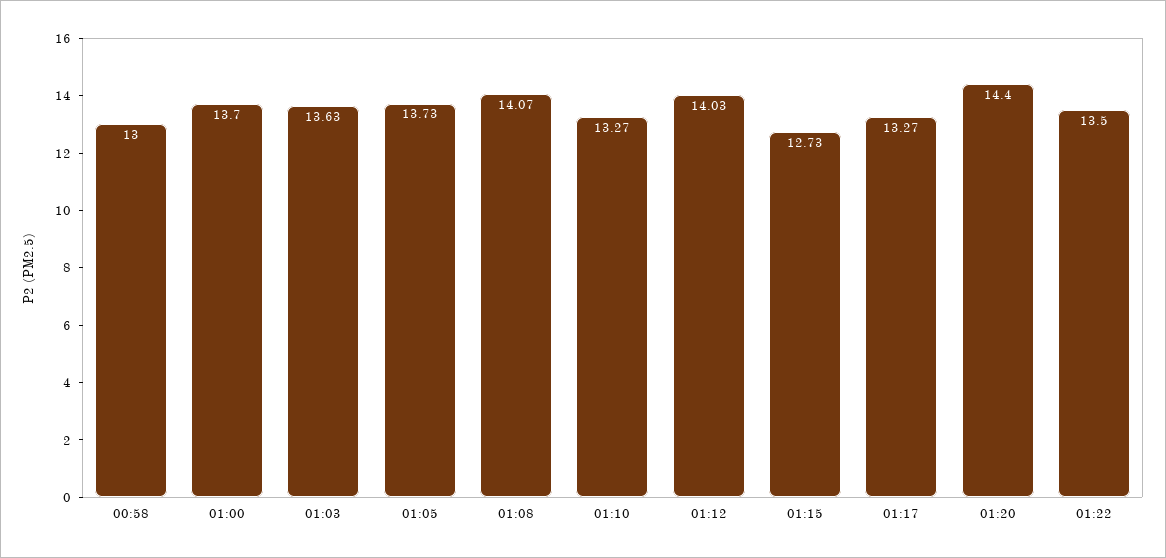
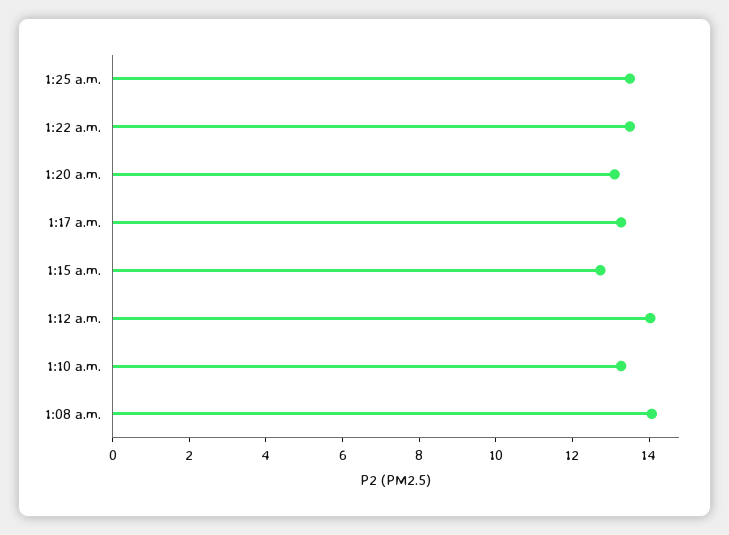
00:58: 13 -> none
01:00: 13.7 -> none
01:03: 13.63 -> none
01:05: 13.73 -> none
01:20: 14.4 -> 13
1:25 a.m.: none -> 13.5

